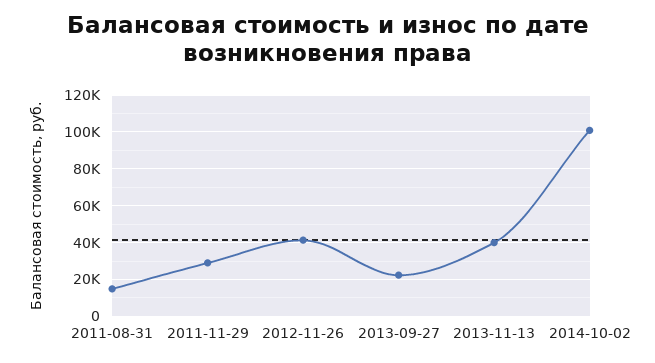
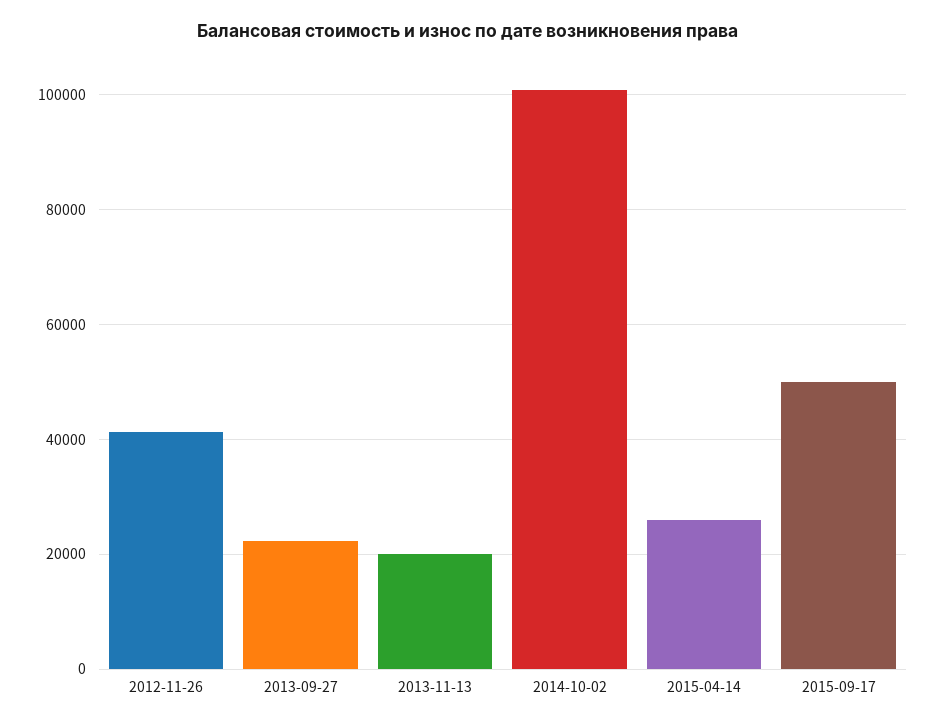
2011-08-31: 15000 -> none
2011-11-29: 30000 -> none
2013-11-13: 40000 -> 20000
2015-04-14: none -> 26000
2015-09-17: none -> 50000

